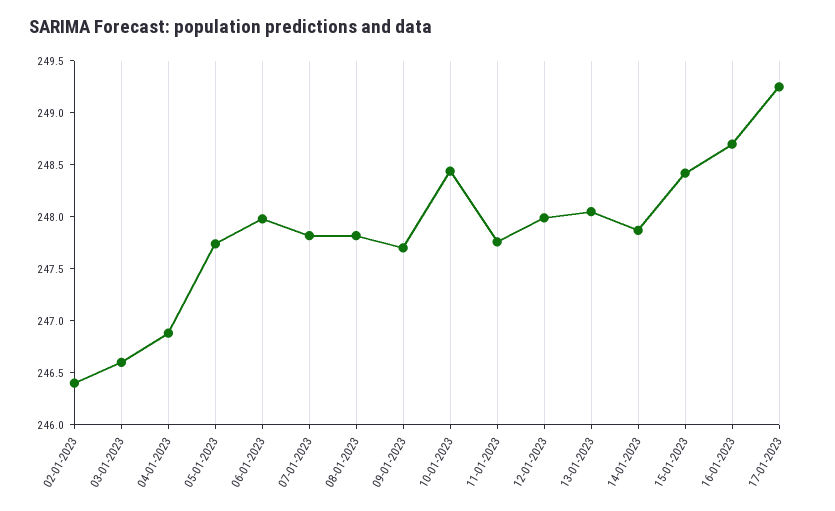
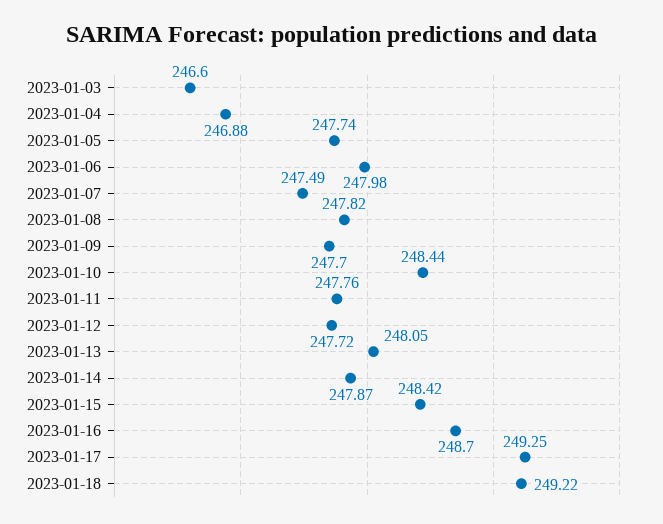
02-01-2023: 246.4 -> none
07-01-2023: 247.8 -> 247.49
12-01-2023: 248 -> 247.72
2023-01-18: none -> 249.22

